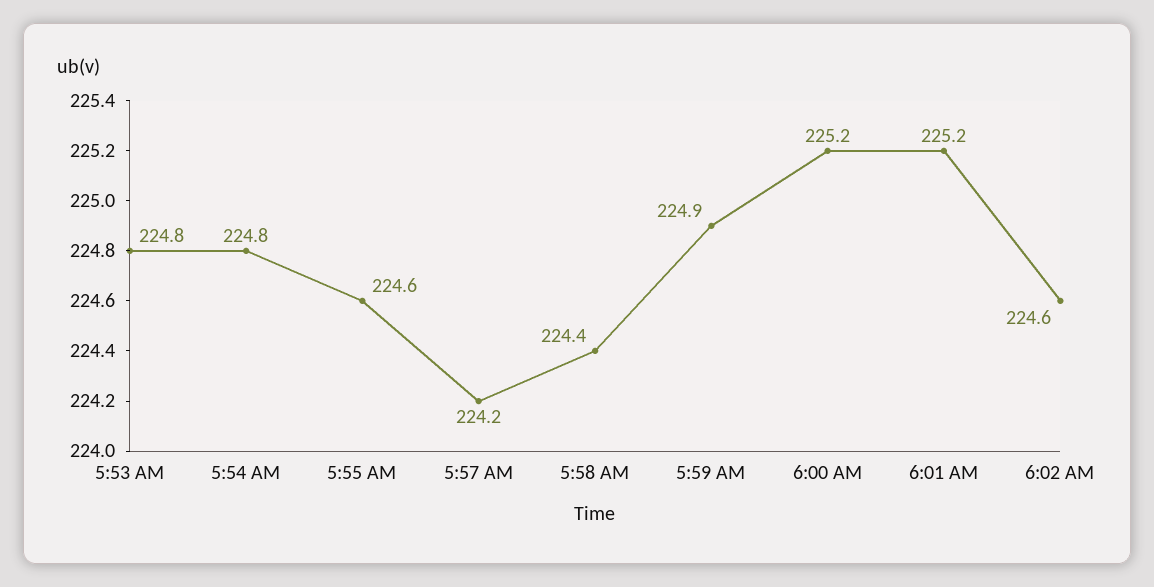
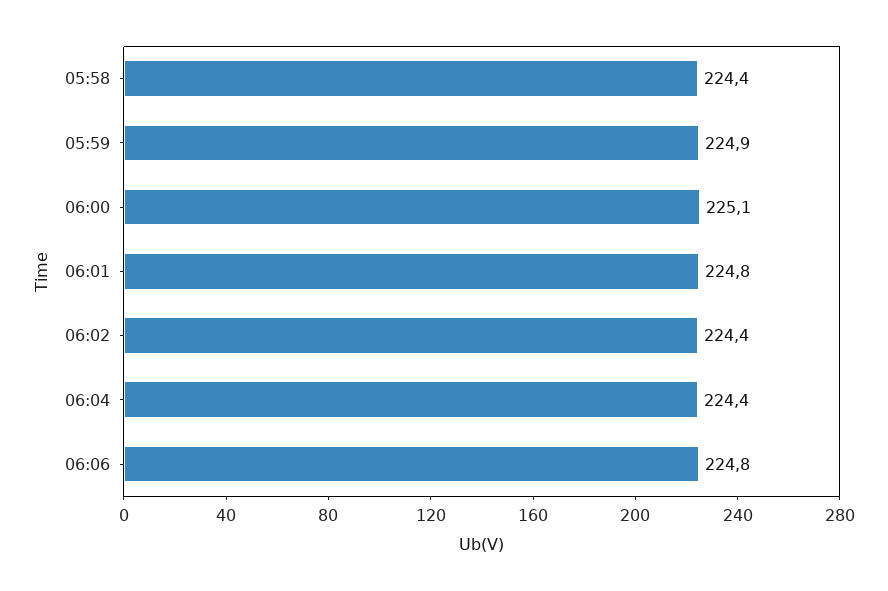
5:53 AM: 224.8 -> none
5:54 AM: 224.8 -> none
5:55 AM: 224.6 -> none
5:57 AM: 224.2 -> none
6:00 AM: 225.2 -> 225.1
6:01 AM: 225.2 -> 224.8
6:02 AM: 224.6 -> 224.4
06:04: none -> 224.4
06:06: none -> 224.8

